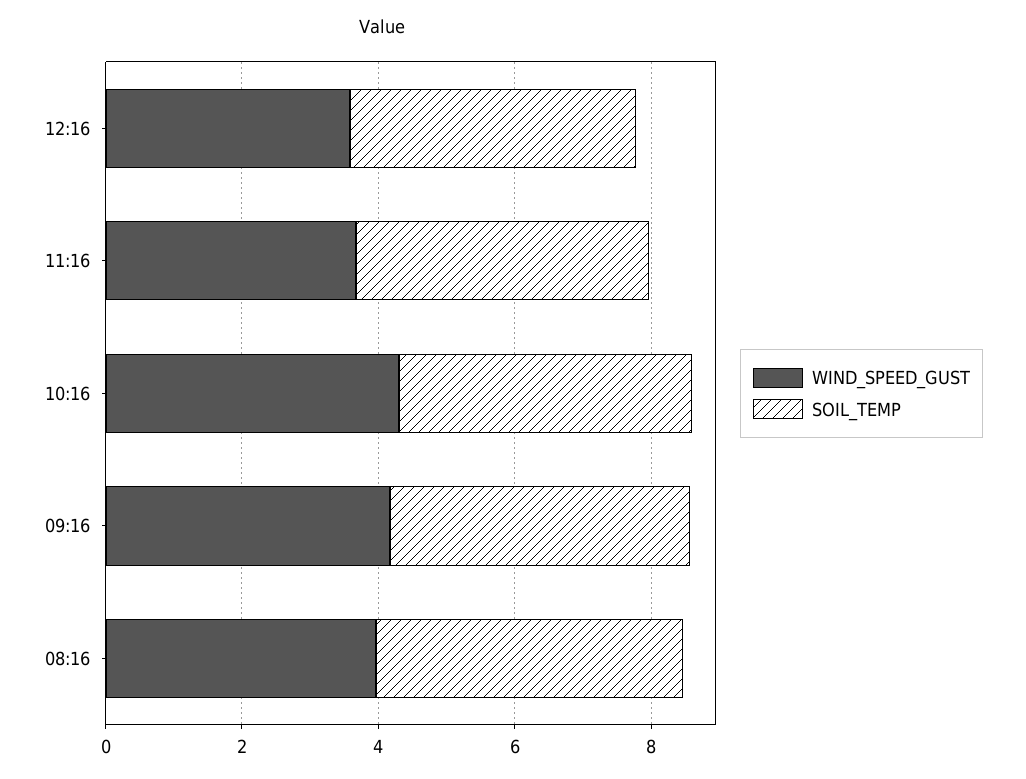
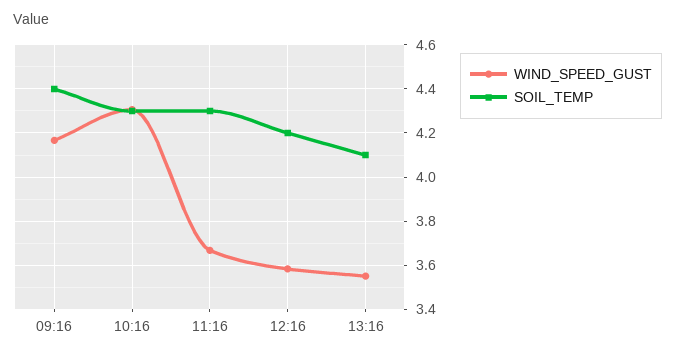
WIND_SPEED_GUST, 08:16: 4 -> none
SOIL_TEMP, 08:16: 4.5 -> none
WIND_SPEED_GUST, 13:16: none -> 3.55
SOIL_TEMP, 13:16: none -> 4.1

